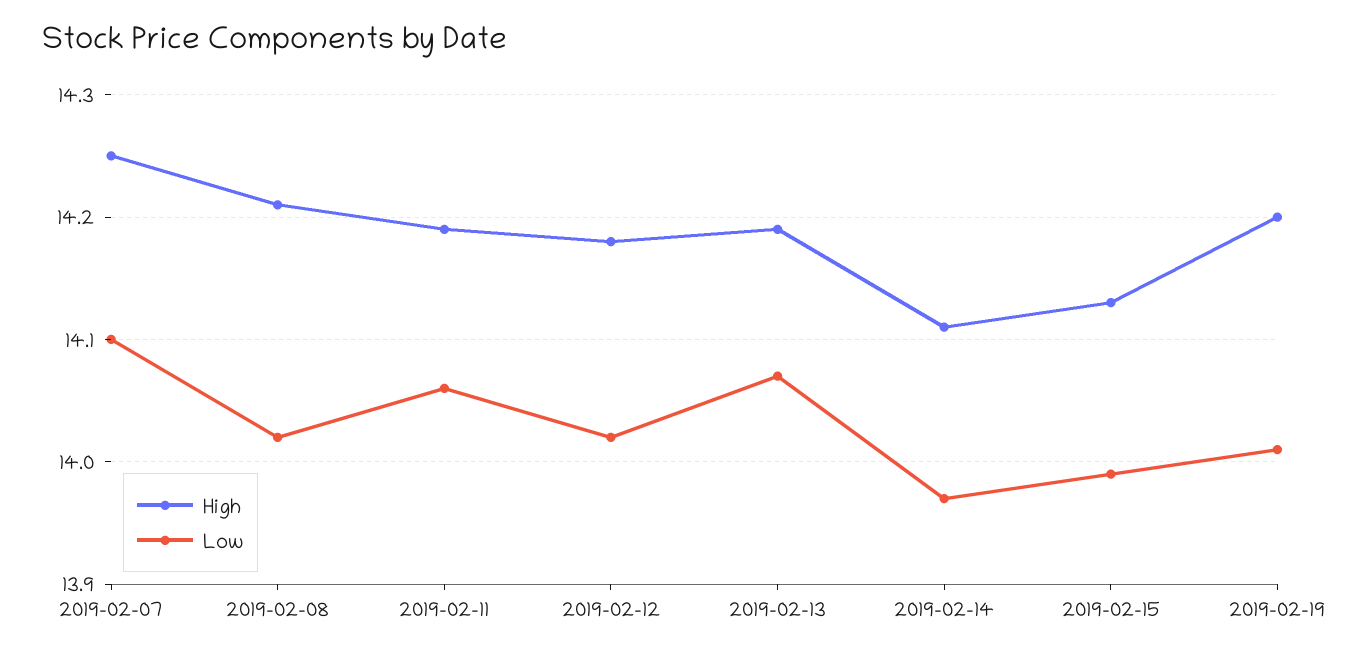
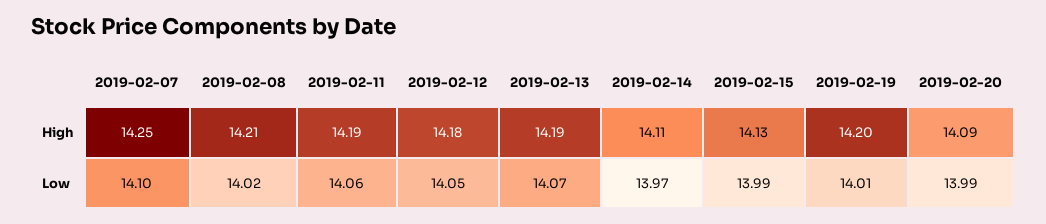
Low, 2019-02-12: 14.02 -> 14.05
High, 2019-02-20: none -> 14.09
Low, 2019-02-20: none -> 13.99

